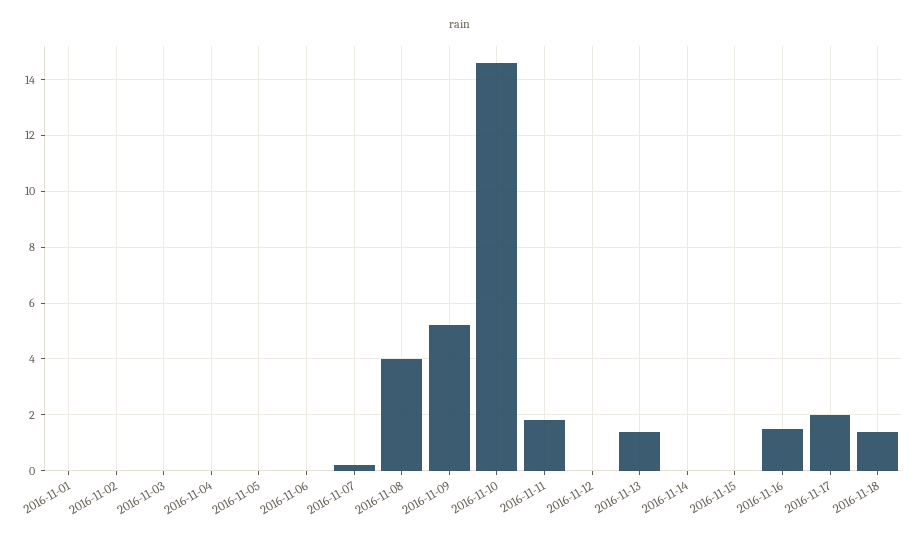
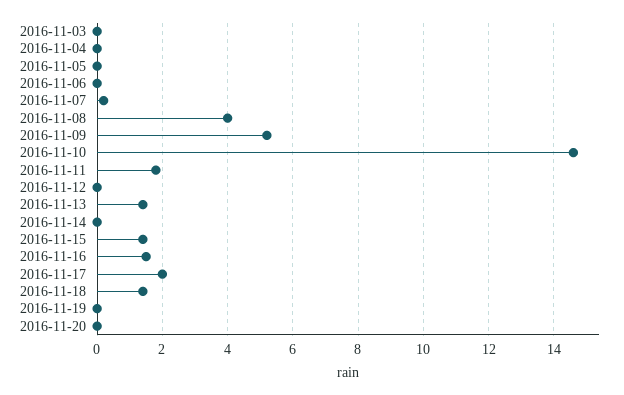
2016-11-01: 0 -> none
2016-11-02: 0 -> none
2016-11-15: 0 -> 1.5
2016-11-19: none -> 0
2016-11-20: none -> 0

